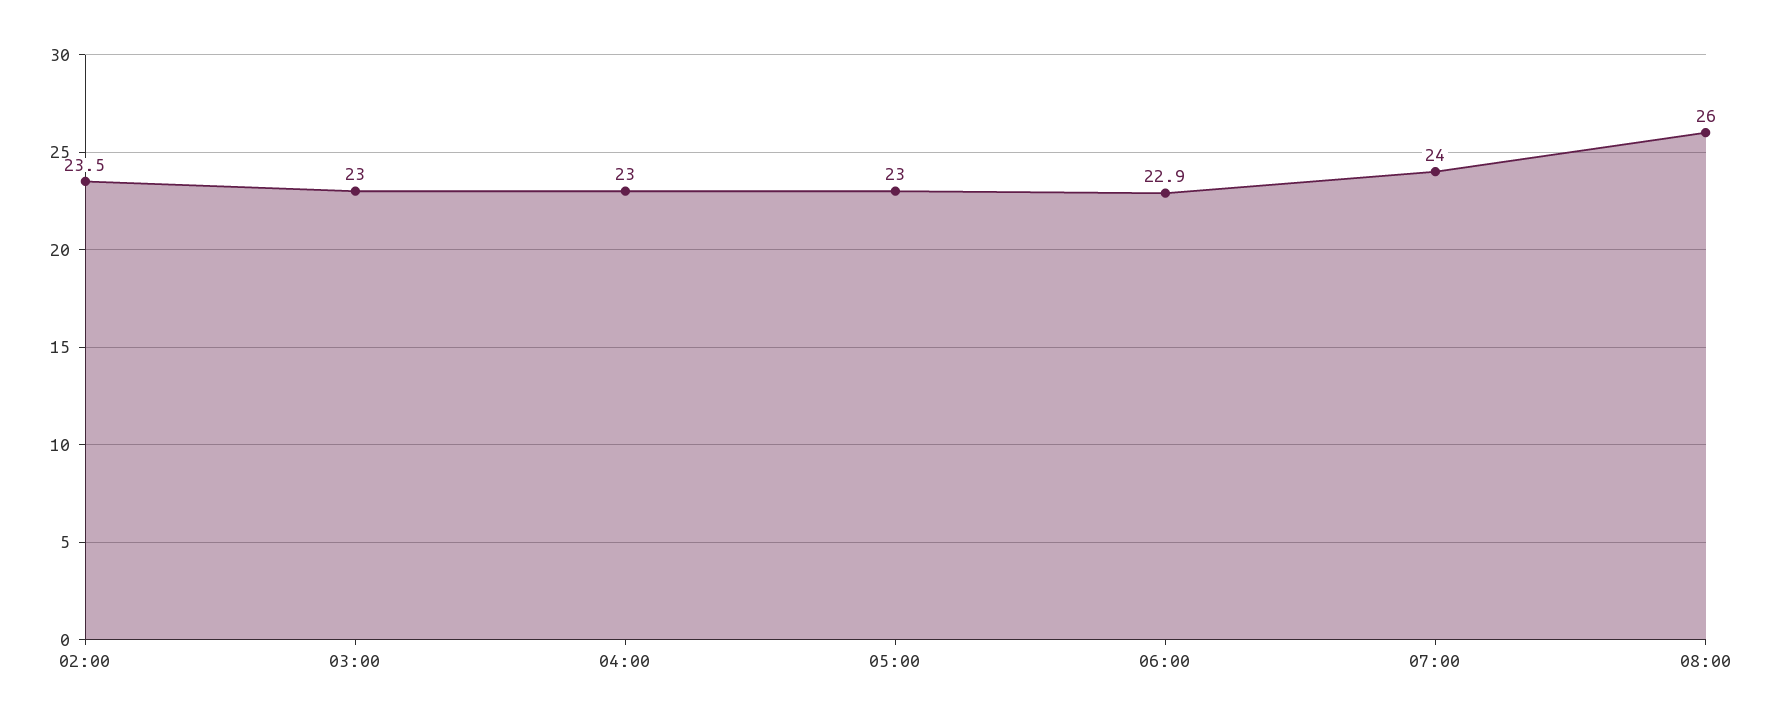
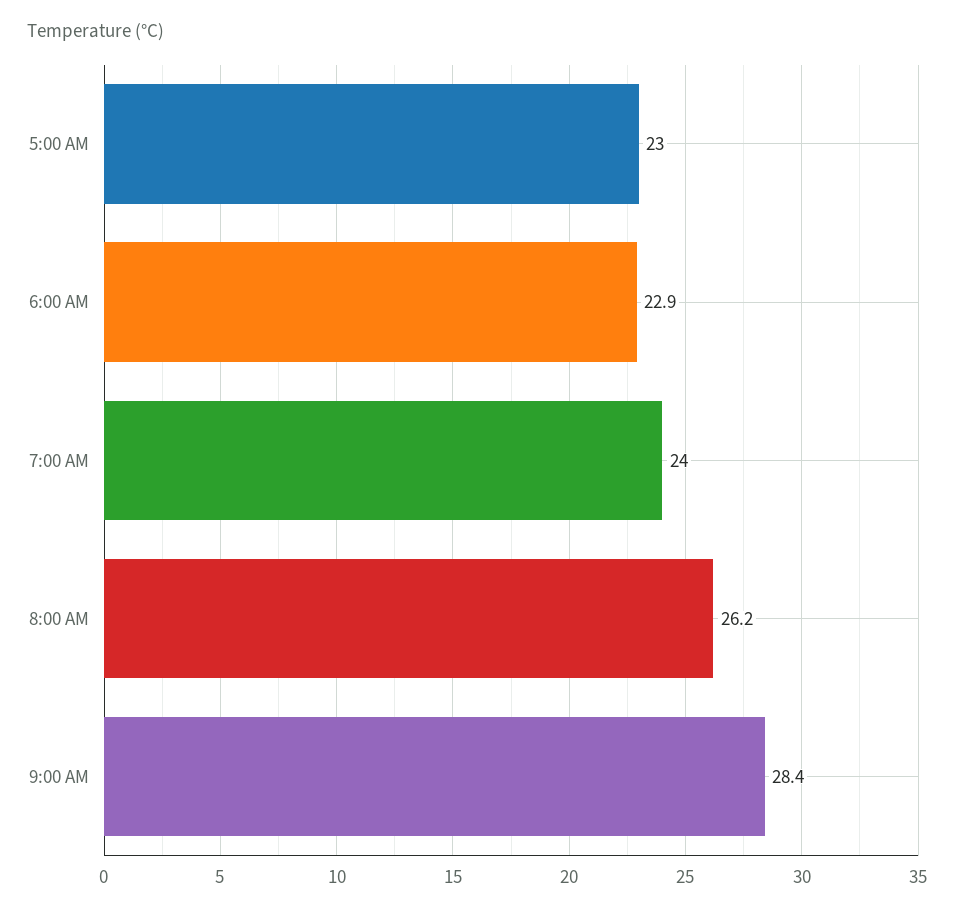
02:00: 23.5 -> none
03:00: 23 -> none
04:00: 23 -> none
08:00: 26 -> 26.2
9:00 AM: none -> 28.4

